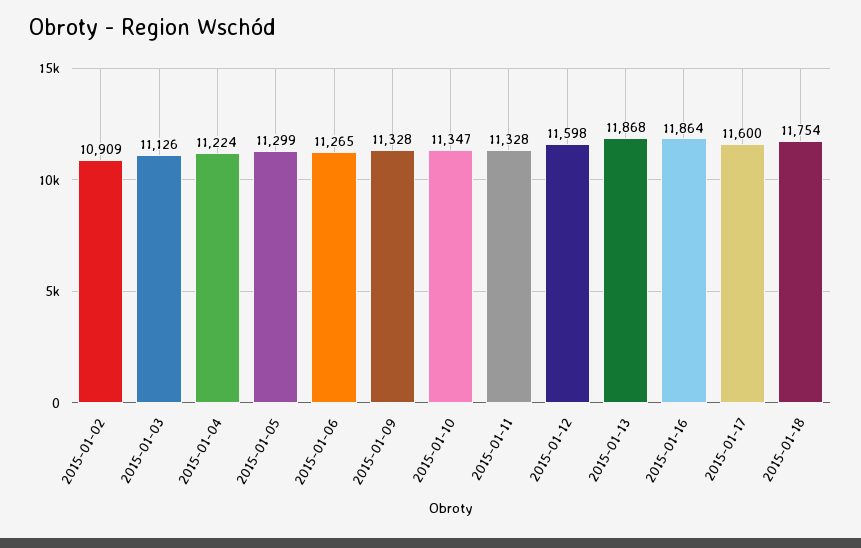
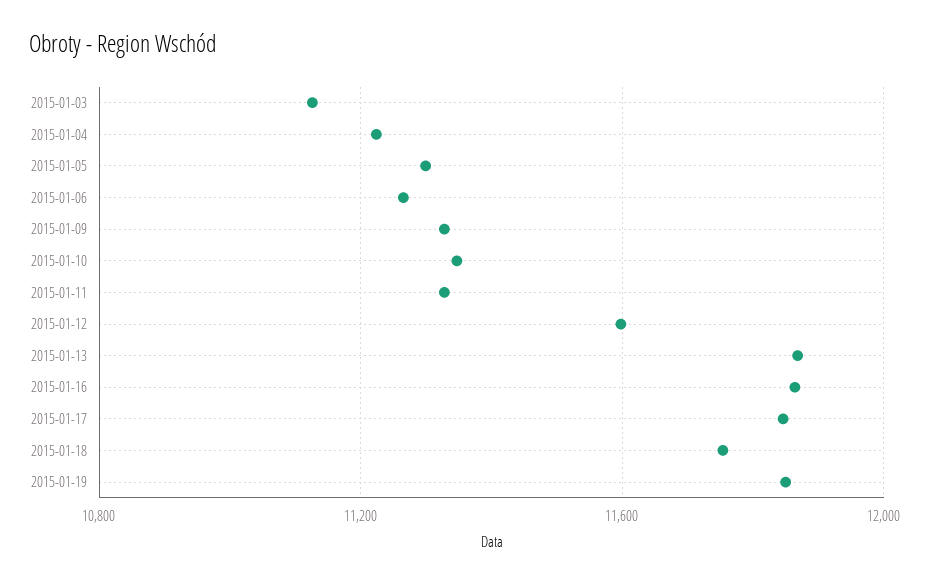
2015-01-02: 10909 -> none
2015-01-17: 11600 -> 11850
2015-01-19: none -> 11850

